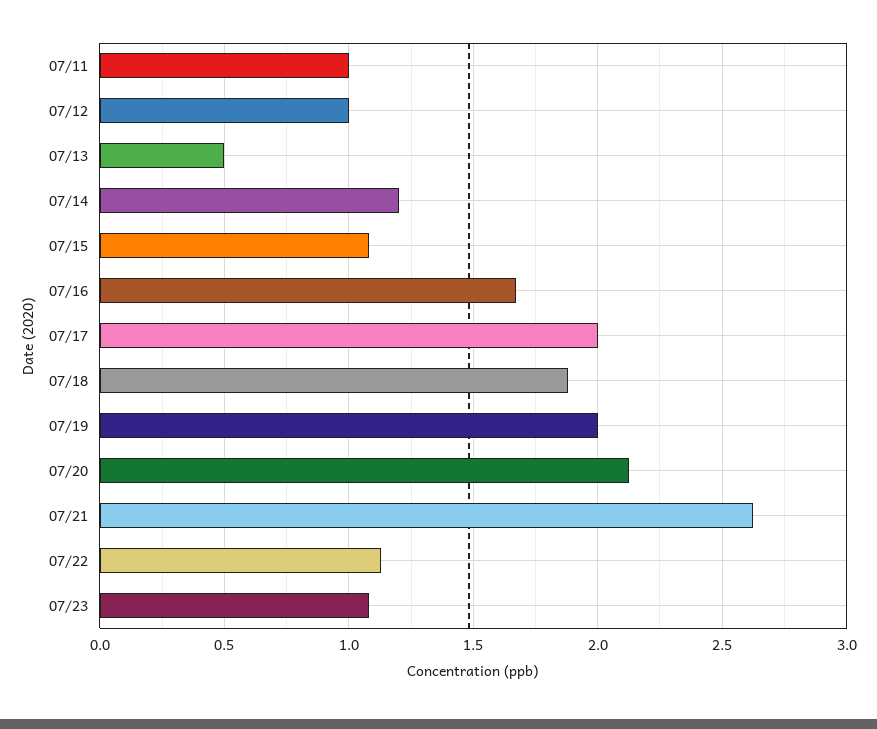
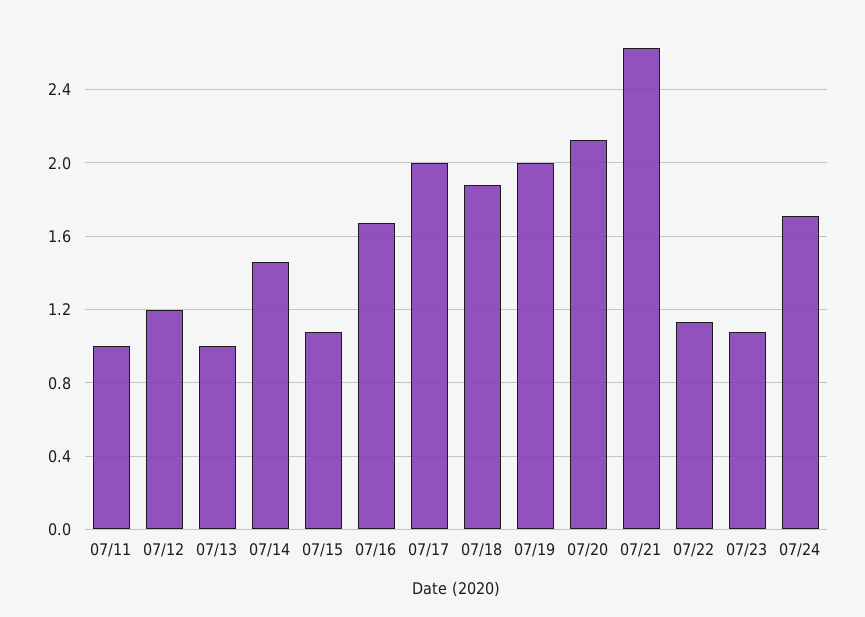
07/12: 1 -> 1.2
07/13: 0.5 -> 1
07/14: 1.2 -> 1.45
07/24: none -> 1.7

